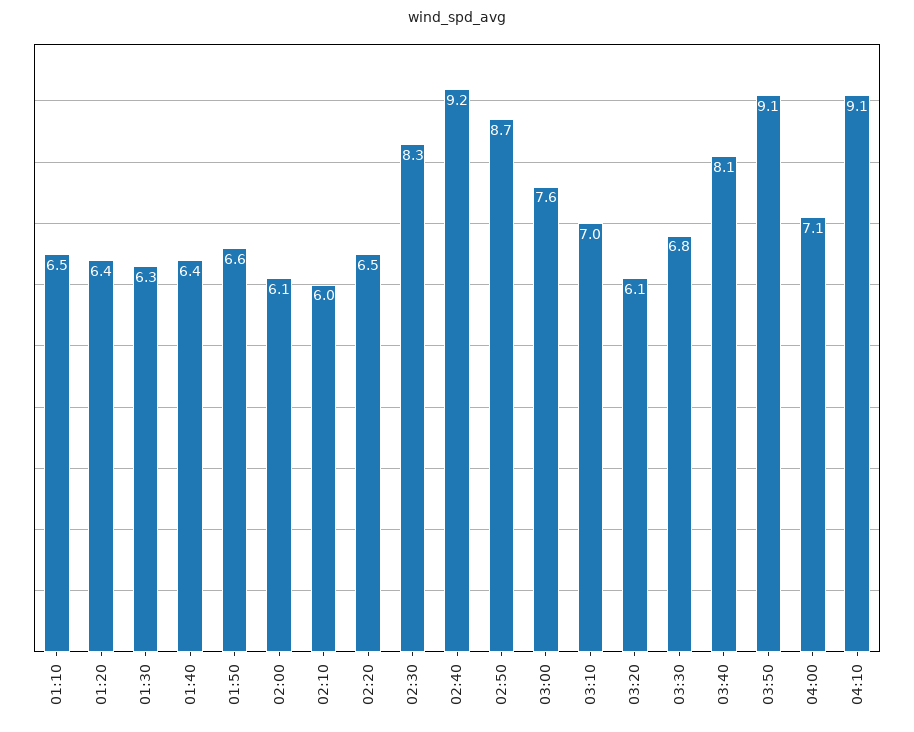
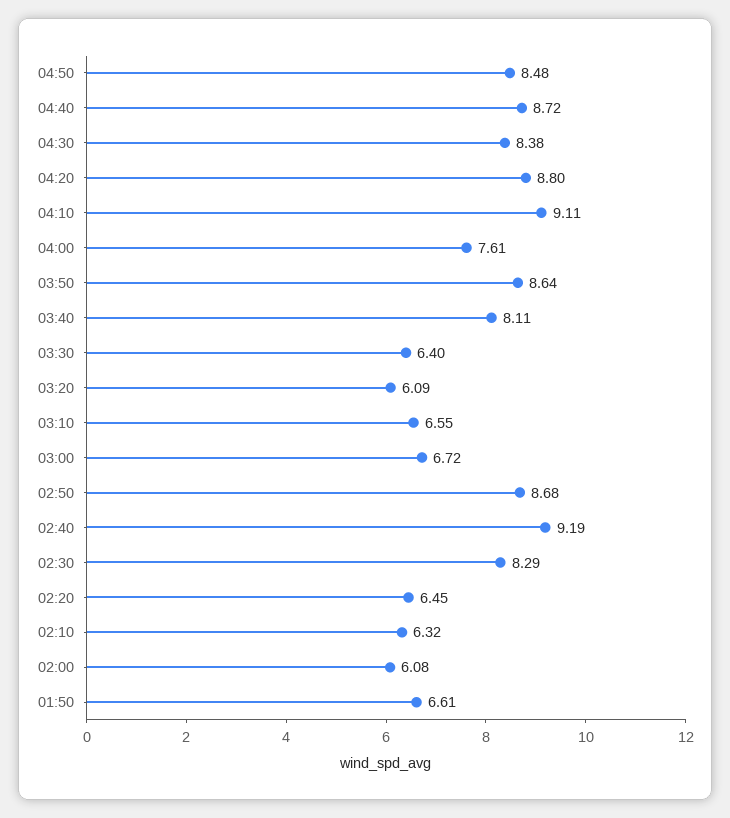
01:10: 6.5 -> none
01:20: 6.4 -> none
01:30: 6.3 -> none
01:40: 6.4 -> none
02:10: 6 -> 6.32
03:00: 7.6 -> 6.72
03:10: 7 -> 6.55
03:30: 6.8 -> 6.4
03:50: 9.1 -> 8.64
04:00: 7.1 -> 7.61
04:50: none -> 8.48
04:40: none -> 8.72
04:30: none -> 8.38
04:20: none -> 8.8

